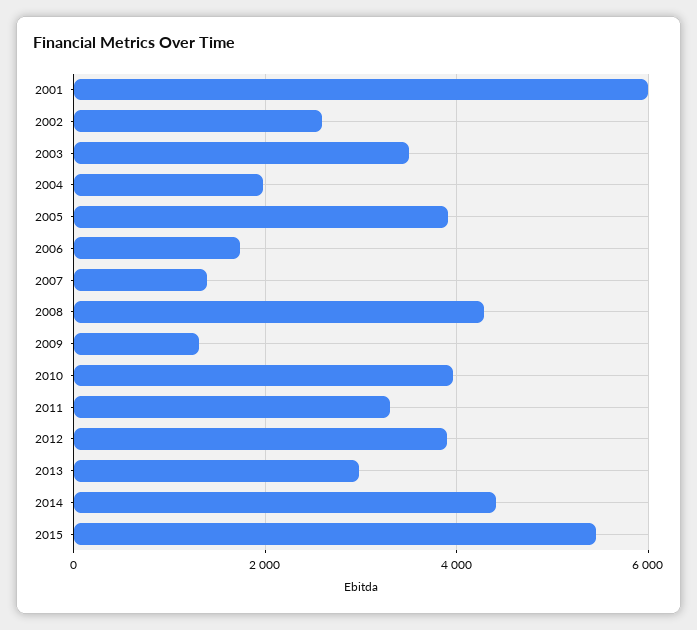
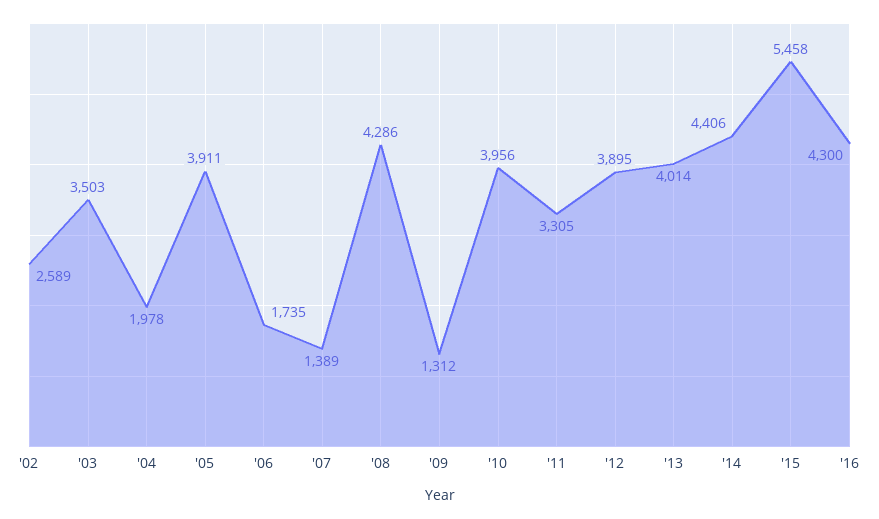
2001: 6000 -> none
2013: 3000 -> 4014
'16: none -> 4300

